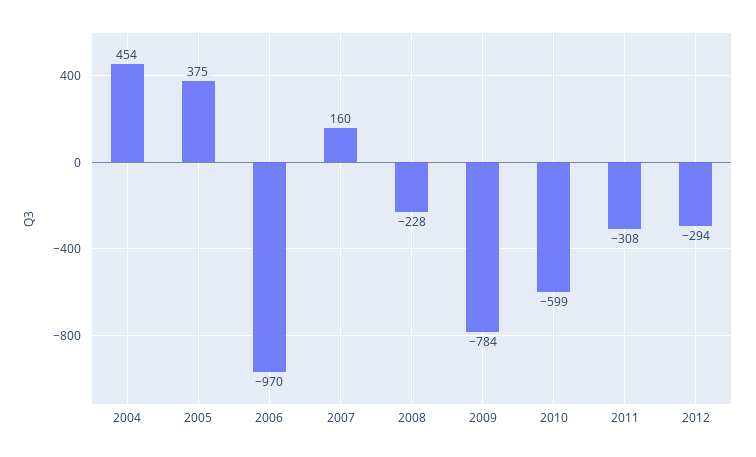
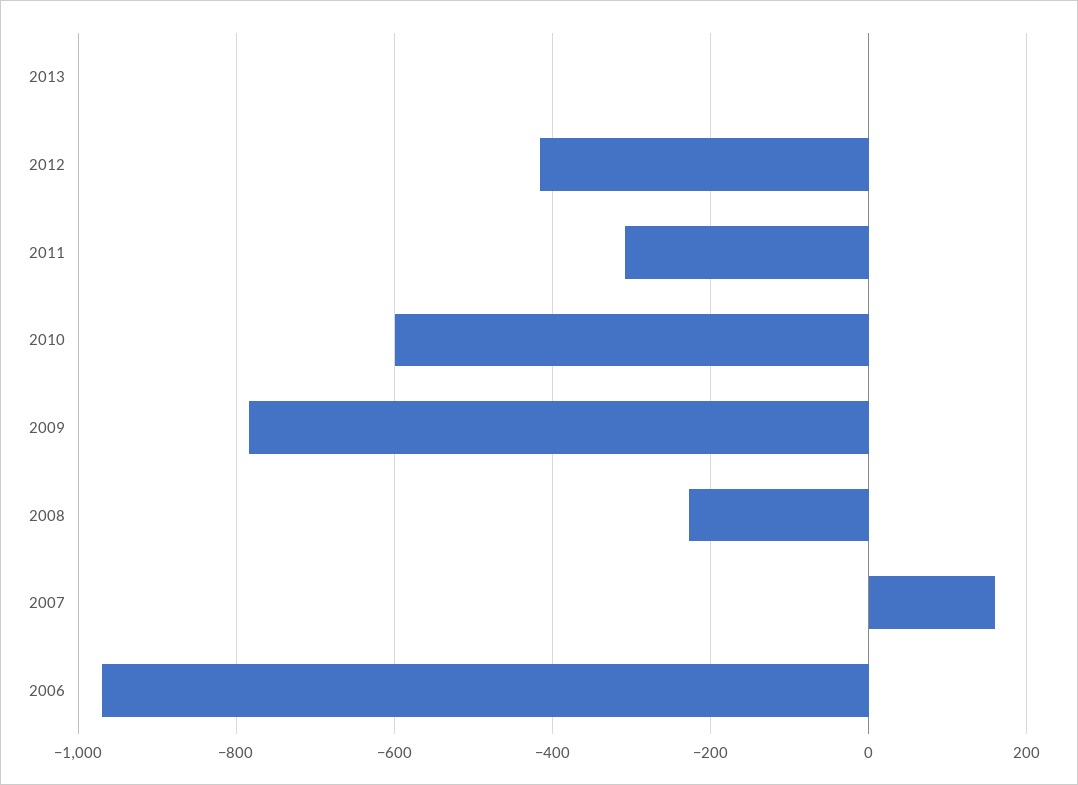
2004: 454 -> none
2005: 375 -> none
2012: -294 -> -420
2013: none -> 0

